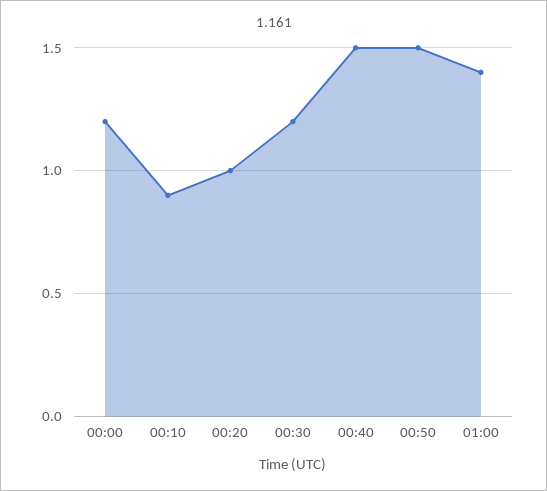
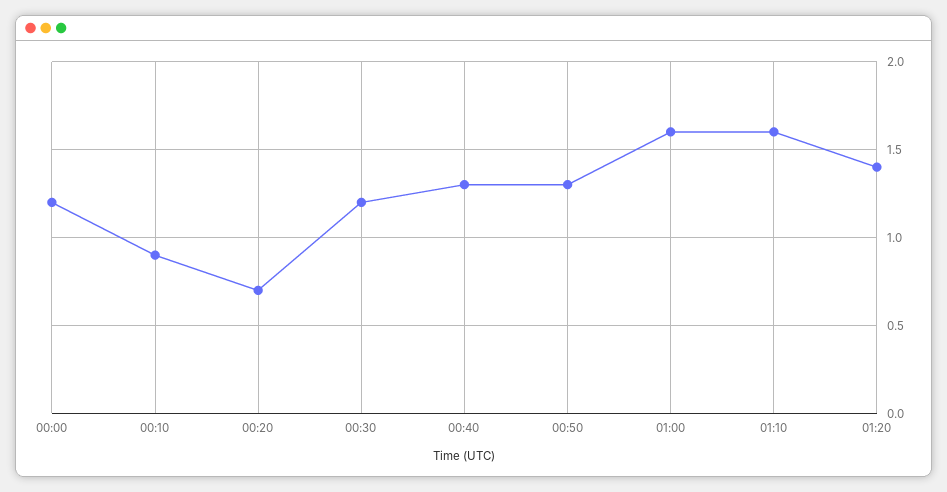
00:20: 1 -> 0.7
00:40: 1.5 -> 1.3
00:50: 1.5 -> 1.3
01:00: 1.4 -> 1.6
01:10: none -> 1.6
01:20: none -> 1.4

